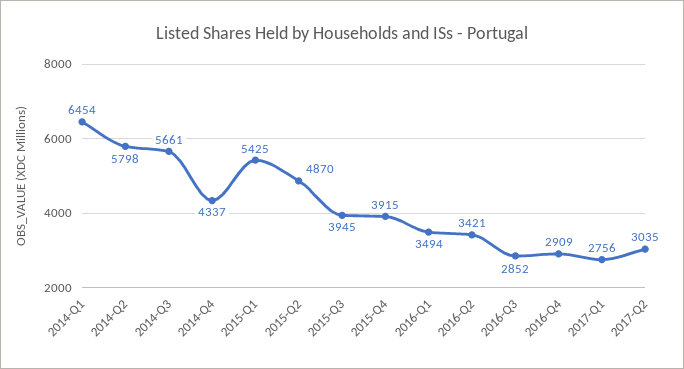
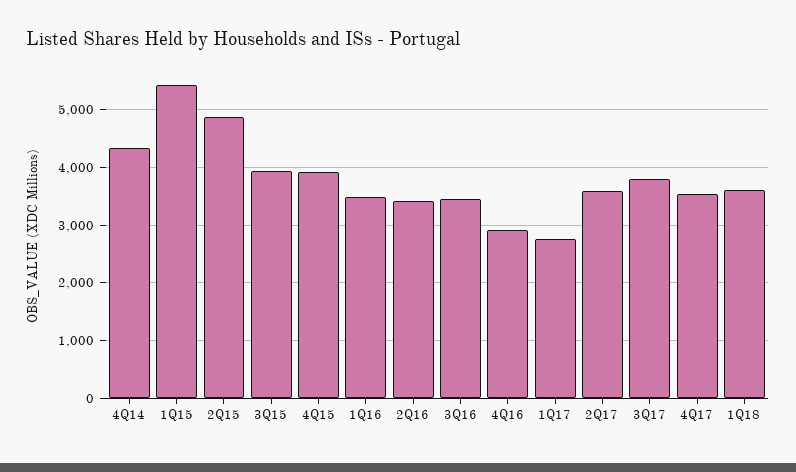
2014-Q1: 6454 -> none
2014-Q2: 5798 -> none
2014-Q3: 5661 -> none
2016-Q3: 2852 -> 3400
2017-Q2: 3035 -> 3600
3Q17: none -> 3800
4Q17: none -> 3600
1Q18: none -> 3600

